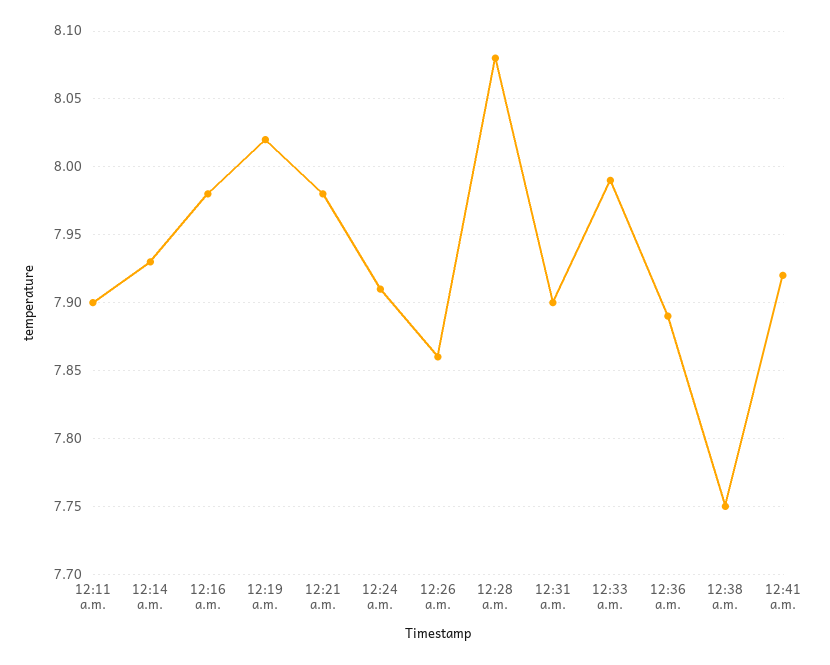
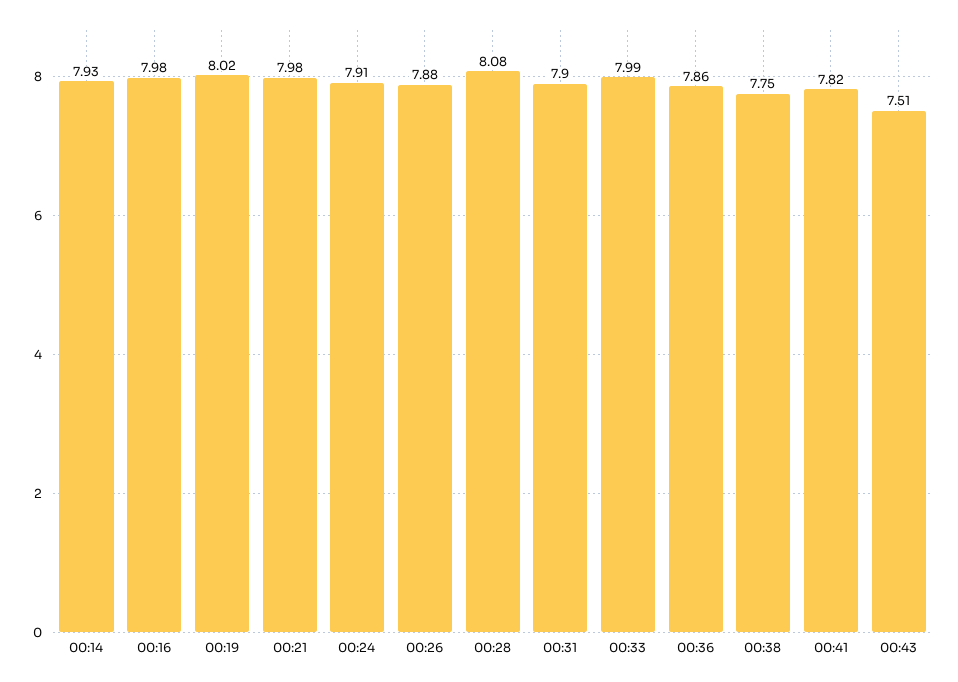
12:11 a.m.: 7.9 -> none
12:26 a.m.: 7.86 -> 7.88
12:36 a.m.: 7.89 -> 7.86
12:41 a.m.: 7.92 -> 7.82
00:43: none -> 7.51

